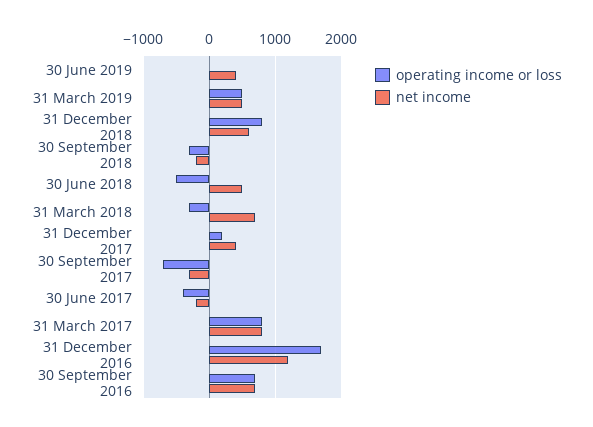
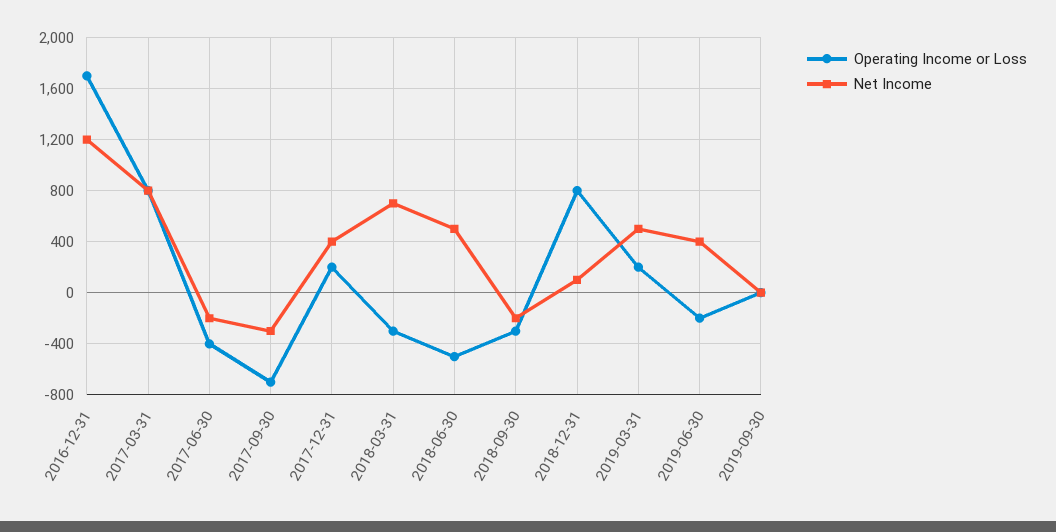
operating income or loss, 30 June 2019: 0 -> -200
operating income or loss, 31 March 2019: 500 -> 200
net income, 31 December 2018: 600 -> 100
operating income or loss, 30 September 2016: 700 -> none
net income, 30 September 2016: 700 -> none
operating income or loss, 2019-09-30: none -> 0
net income, 2019-09-30: none -> 0

